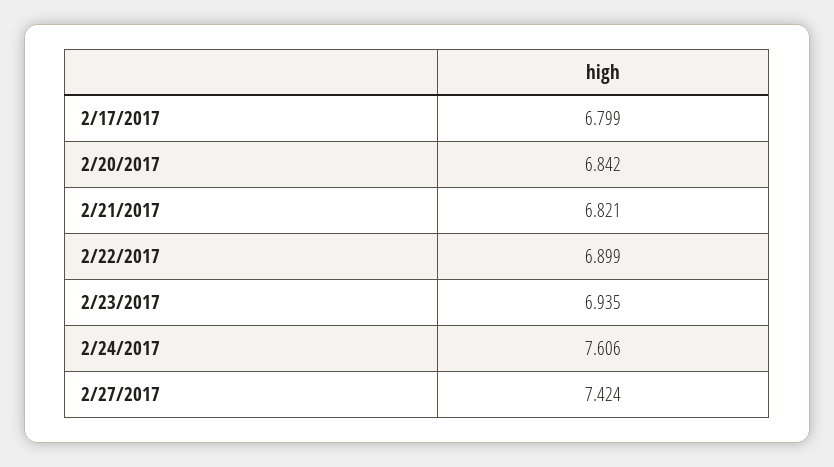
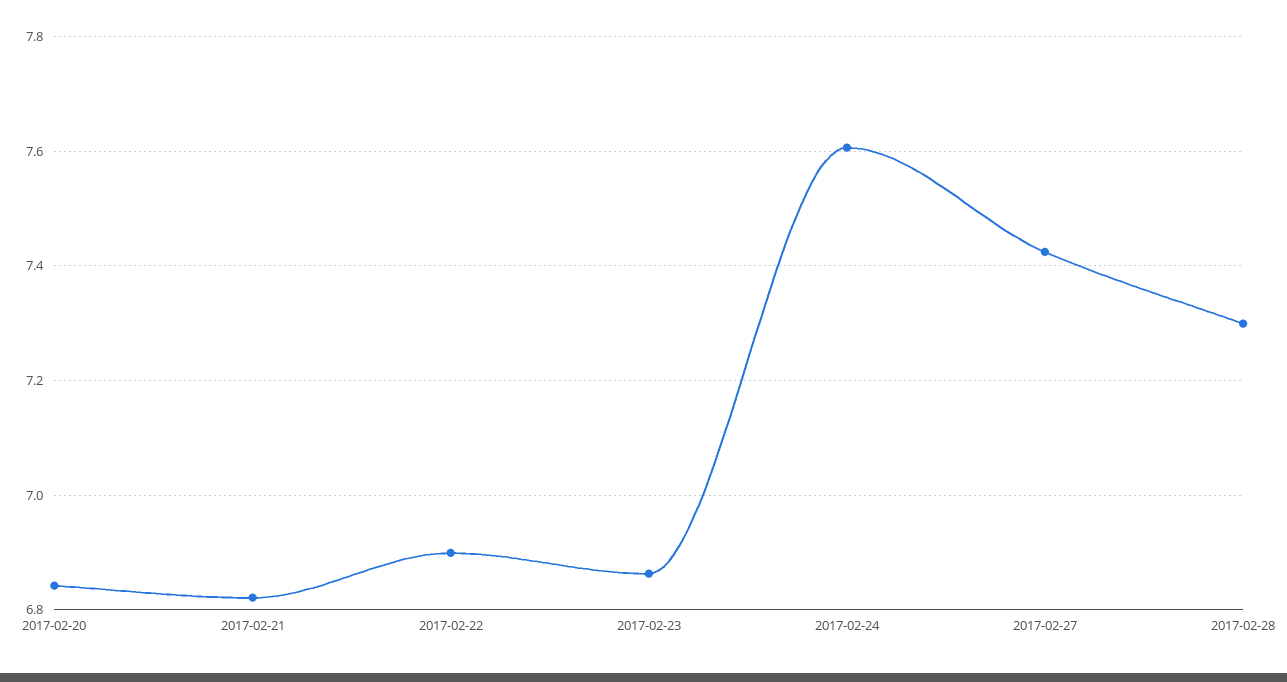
2/17/2017: 6.799 -> none
2/23/2017: 6.935 -> 6.86
2017-02-28: none -> 7.3

